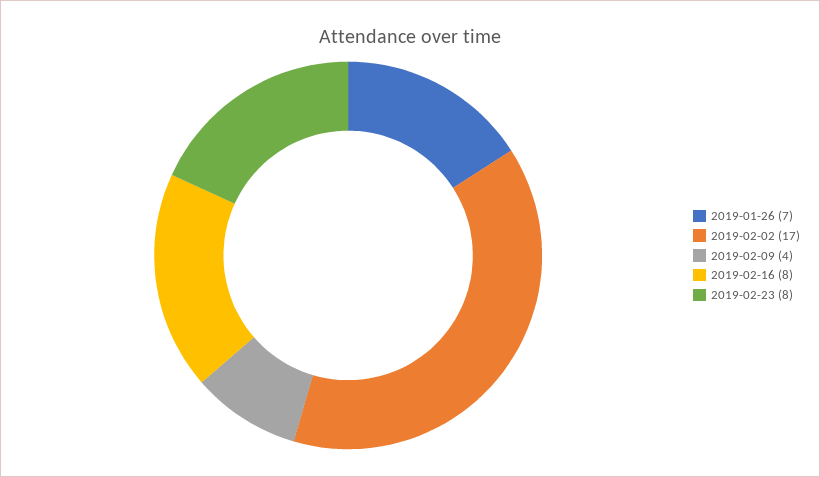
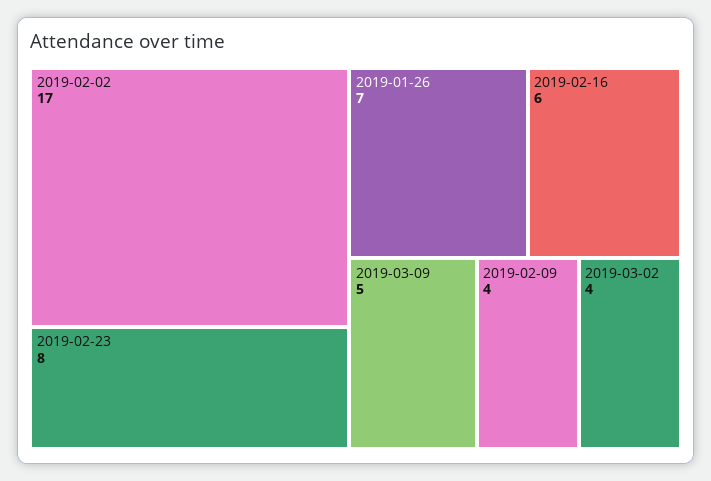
2019-02-16: 8 -> 6
2019-03-09: none -> 5
2019-03-02: none -> 4

